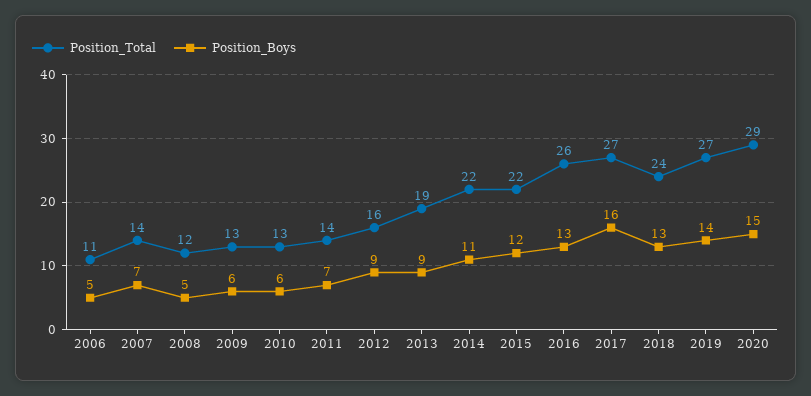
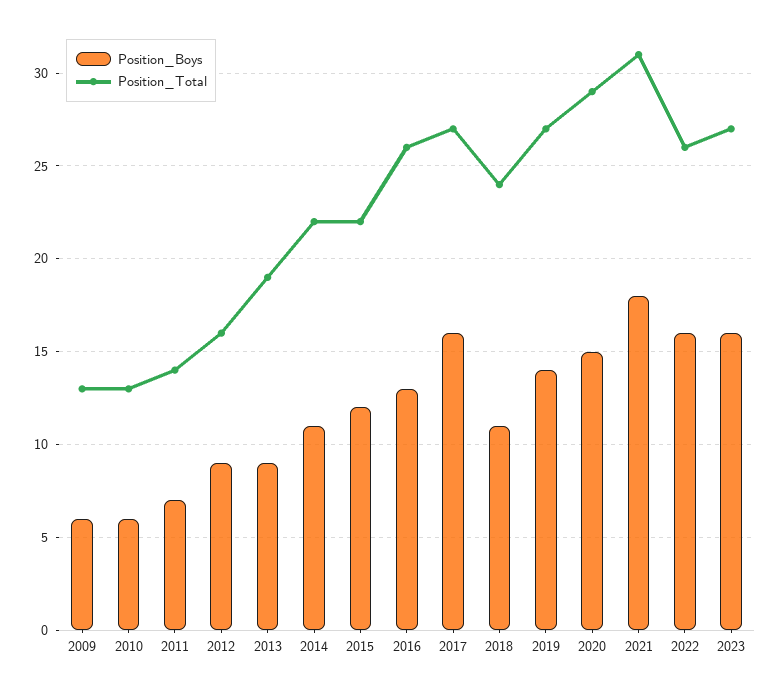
Position_Total, 2006: 11 -> none
Position_Boys, 2006: 5 -> none
Position_Total, 2007: 14 -> none
Position_Boys, 2007: 7 -> none
Position_Total, 2008: 12 -> none
Position_Boys, 2008: 5 -> none
Position_Boys, 2018: 13 -> 11
Position_Boys, 2021: none -> 18
Position_Total, 2021: none -> 31
Position_Boys, 2022: none -> 16
Position_Total, 2022: none -> 26
Position_Boys, 2023: none -> 16
Position_Total, 2023: none -> 27

